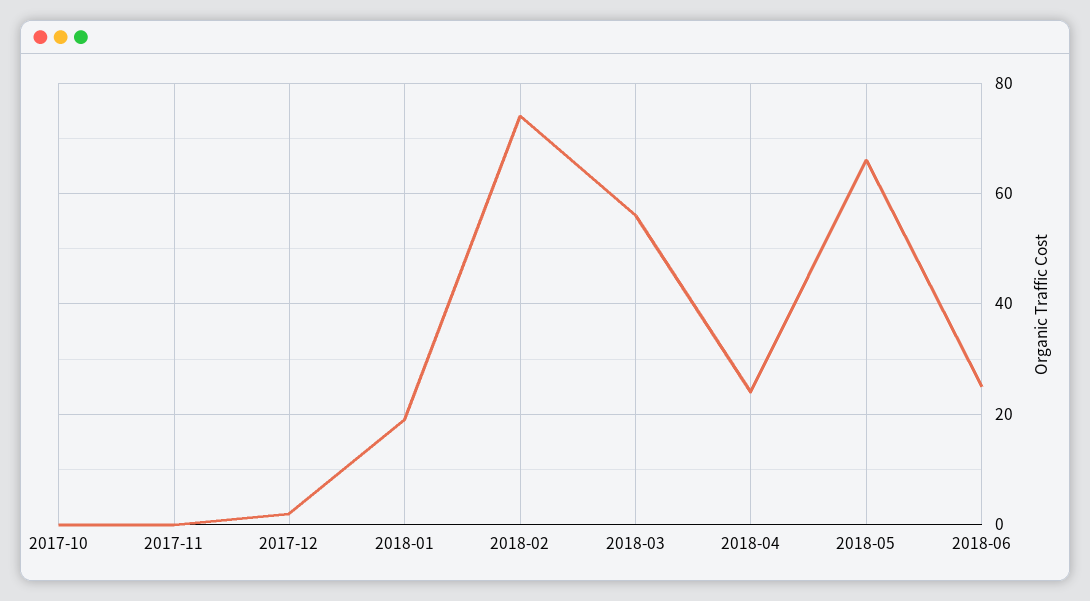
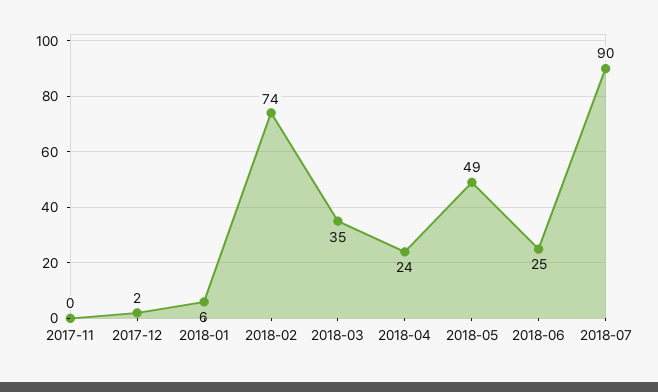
2017-10: 0 -> none
2018-01: 20 -> 6
2018-03: 55 -> 35
2018-05: 65 -> 49
2018-07: none -> 90

